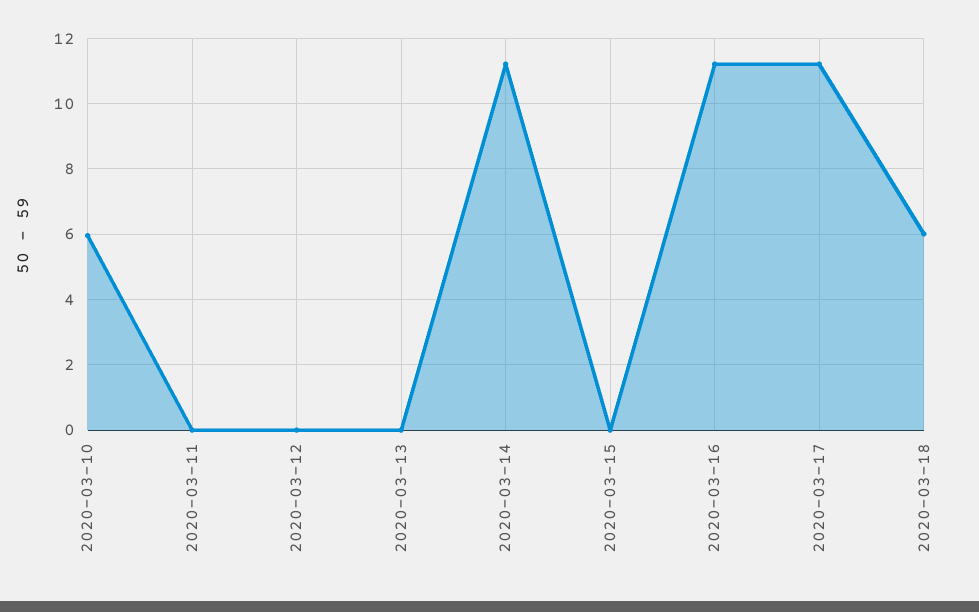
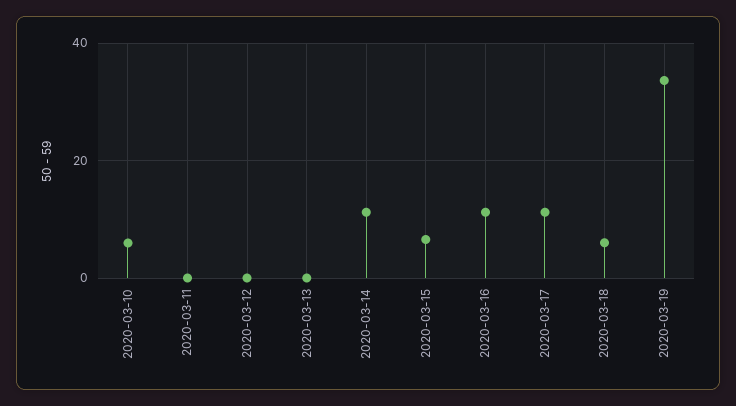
2020-03-15: 0 -> 6
2020-03-19: none -> 34

